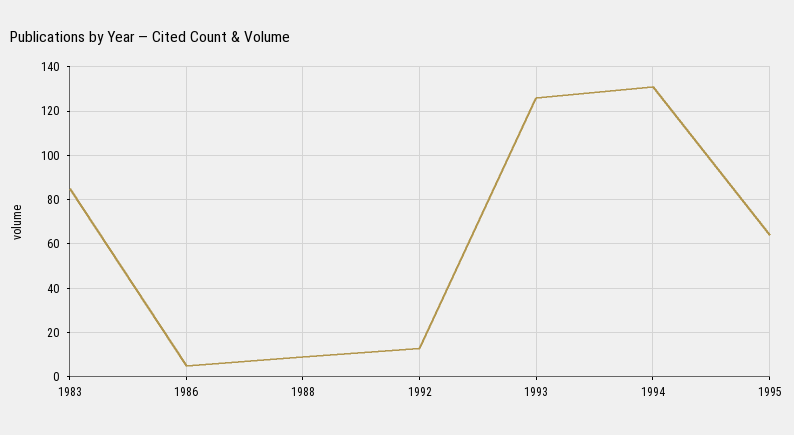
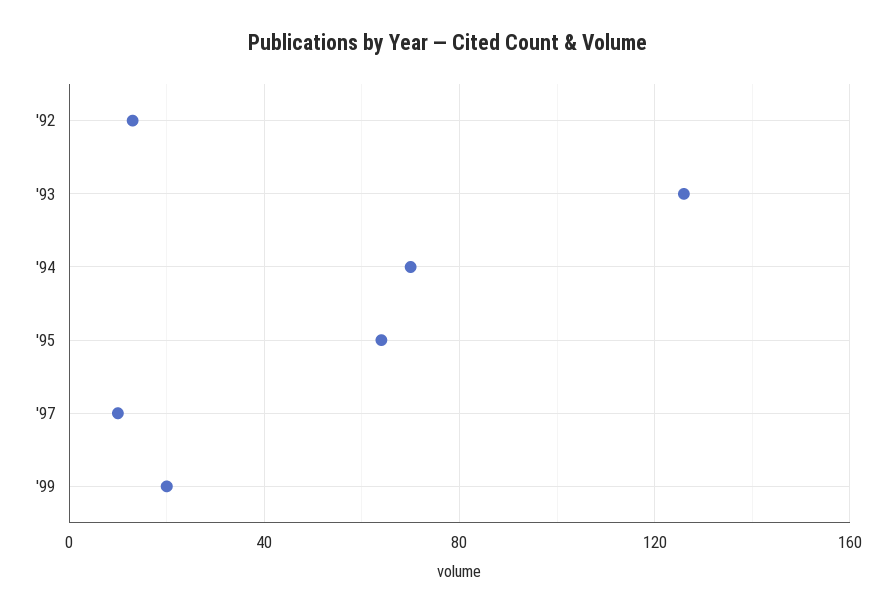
1983: 85 -> none
1986: 5 -> none
1988: 10 -> none
1994: 130 -> 70
'97: none -> 10
'99: none -> 20

